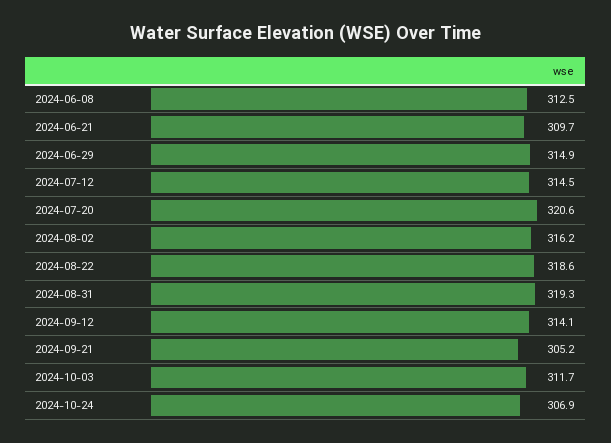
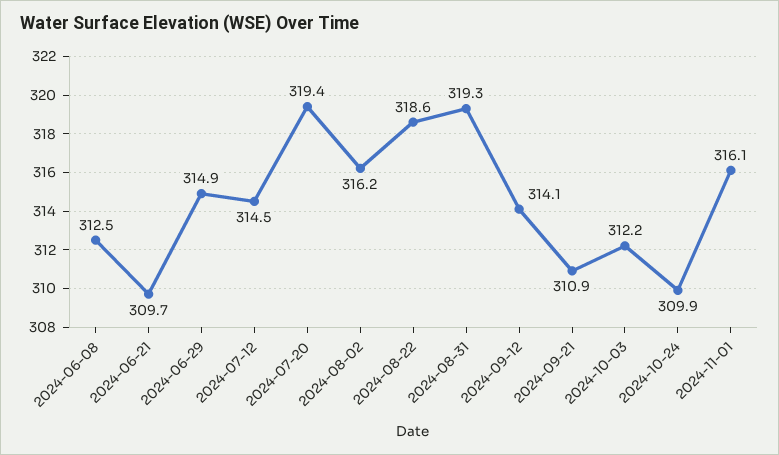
2024-07-20: 320.6 -> 319.4
2024-09-21: 305.2 -> 310.9
2024-10-03: 311.7 -> 312.2
2024-10-24: 306.9 -> 309.9
2024-11-01: none -> 316.1

